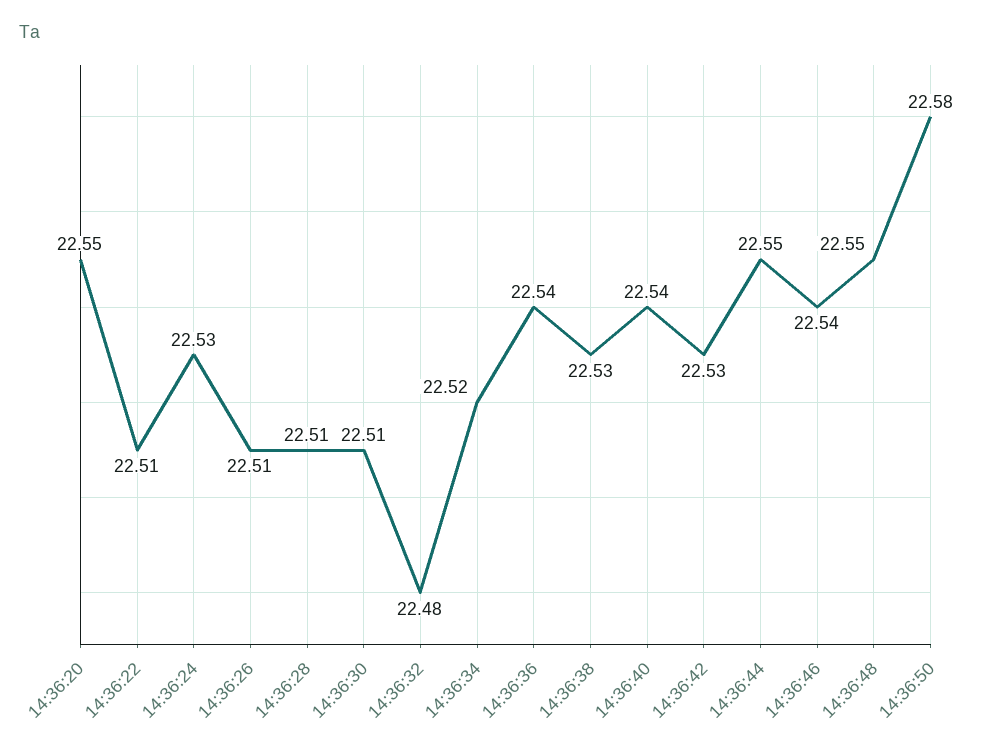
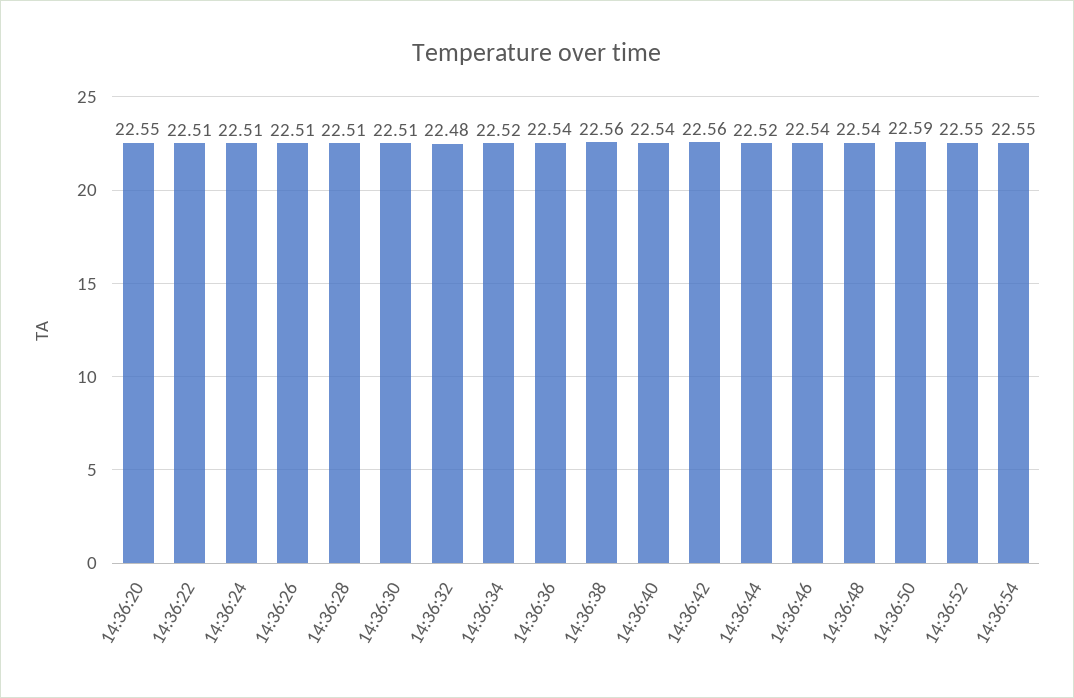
14:36:24: 22.53 -> 22.51
14:36:38: 22.53 -> 22.56
14:36:42: 22.53 -> 22.56
14:36:44: 22.55 -> 22.52
14:36:48: 22.55 -> 22.54
14:36:50: 22.58 -> 22.59
14:36:52: none -> 22.55
14:36:54: none -> 22.55

